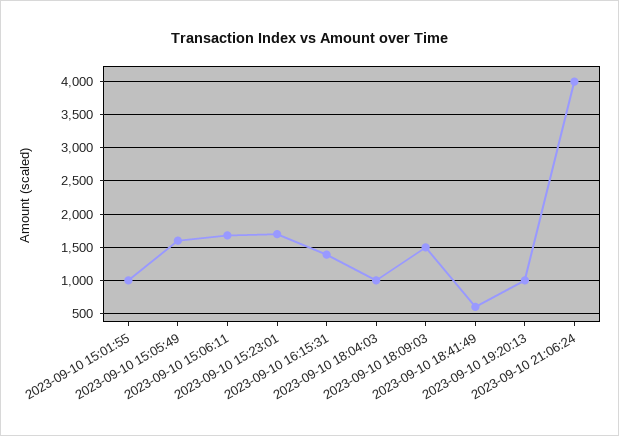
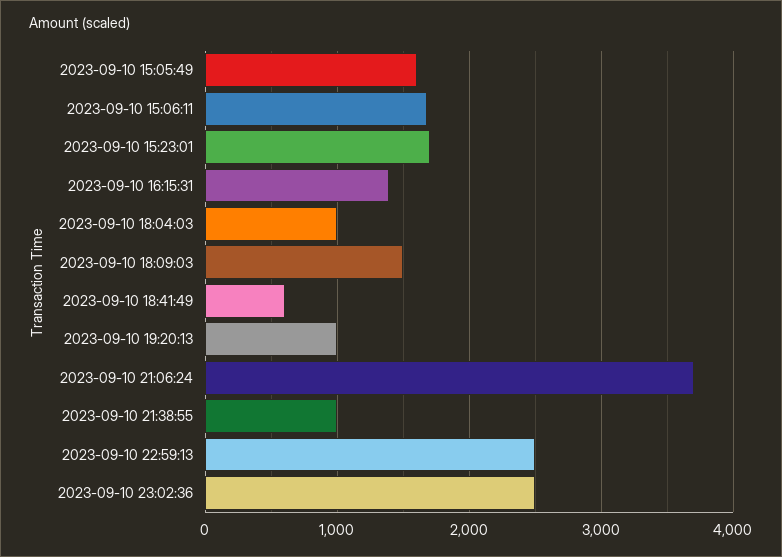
2023-09-10 15:01:55: 1000 -> none
2023-09-10 21:06:24: 4000 -> 3700
2023-09-10 21:38:55: none -> 1000
2023-09-10 22:59:13: none -> 2500
2023-09-10 23:02:36: none -> 2500

